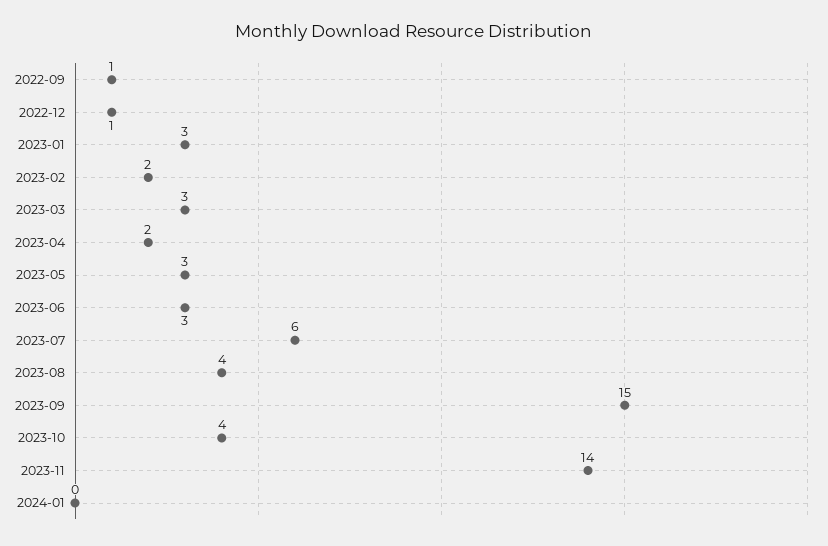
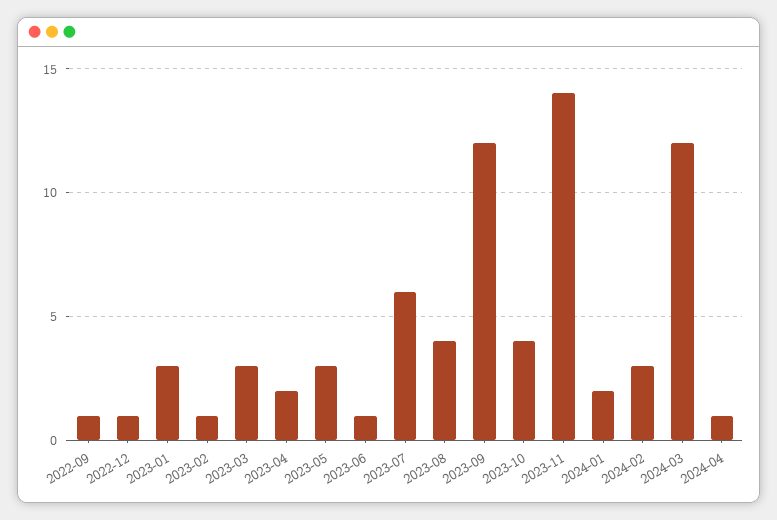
2023-02: 2 -> 1
2023-06: 3 -> 1
2023-09: 15 -> 12
2024-01: 0 -> 2
2024-02: none -> 3
2024-03: none -> 12
2024-04: none -> 1

